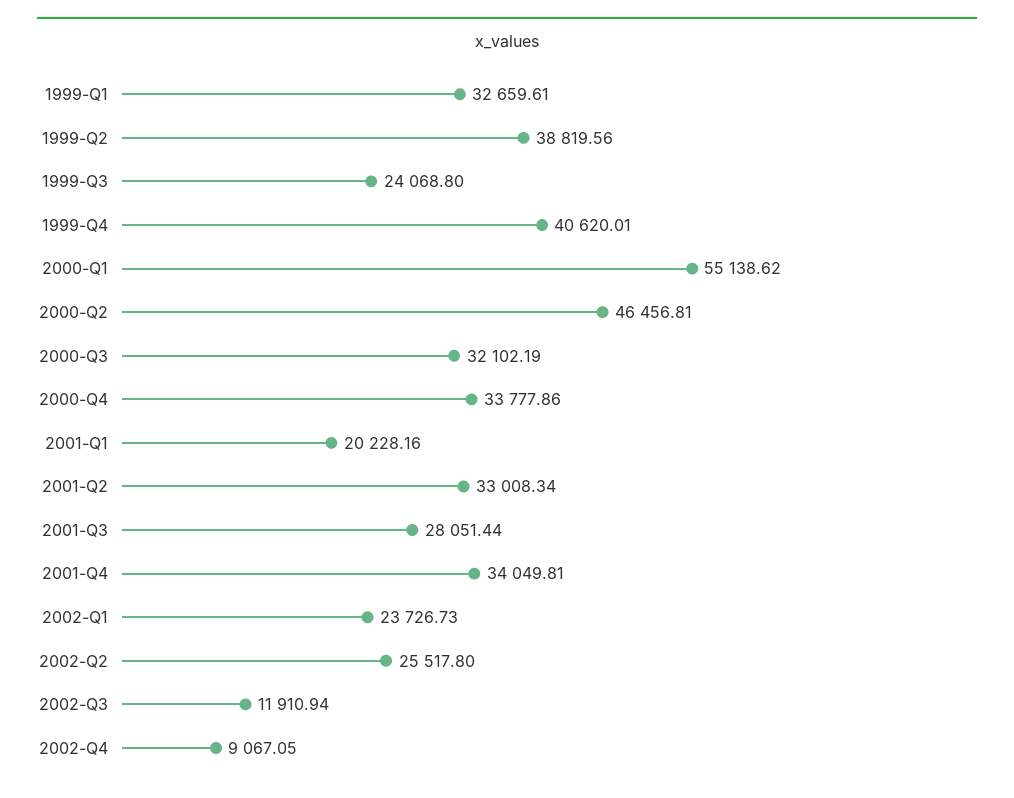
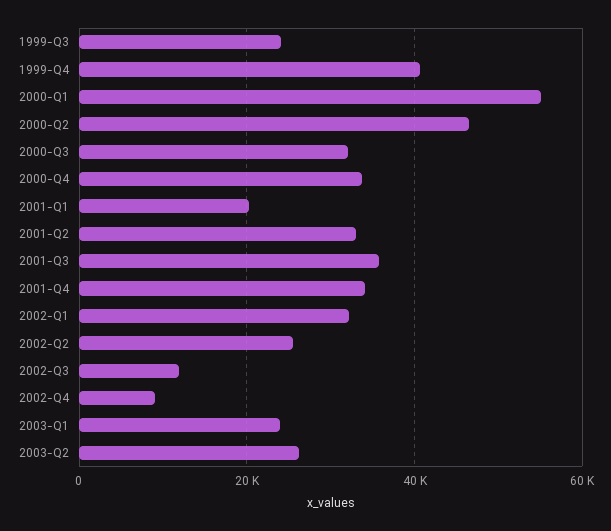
1999-Q1: 32659.61 -> none
1999-Q2: 38819.56 -> none
2001-Q3: 28051.44 -> 36000
2002-Q1: 23726.73 -> 32000
2003-Q1: none -> 24000
2003-Q2: none -> 26000

